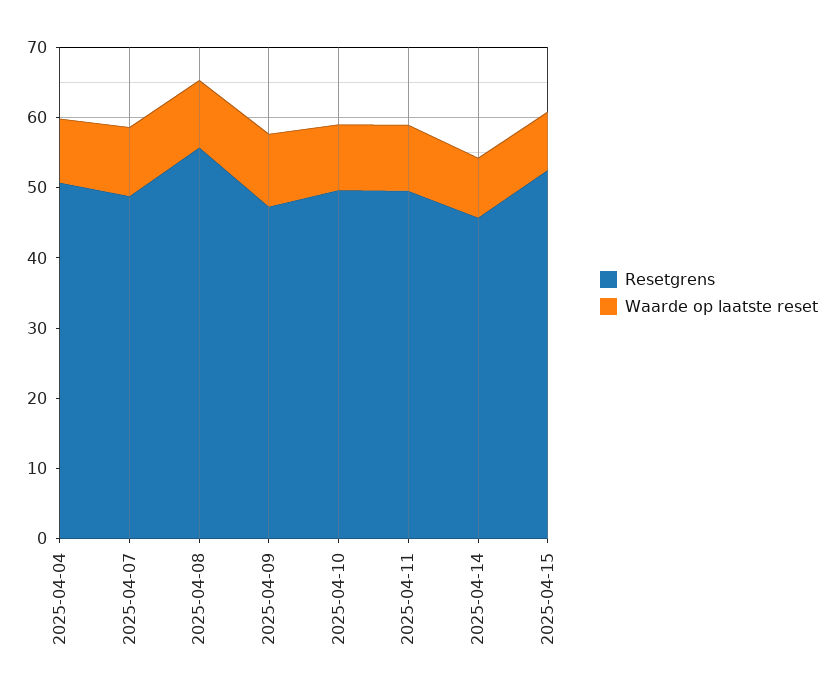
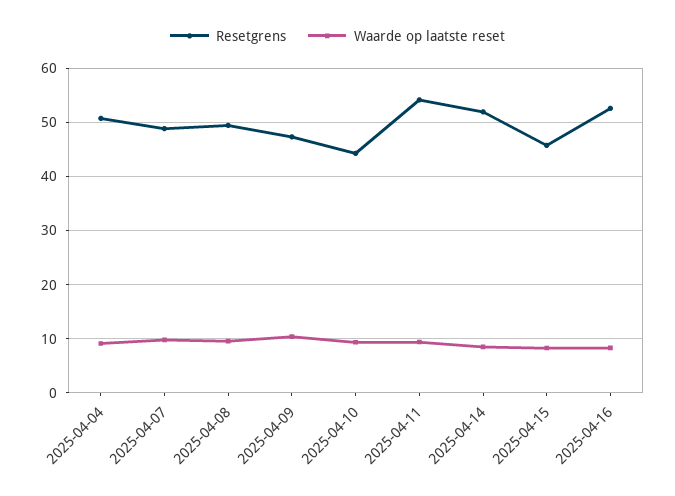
Resetgrens, 2025-04-08: 56 -> 50
Resetgrens, 2025-04-10: 50 -> 44
Resetgrens, 2025-04-11: 50 -> 54
Resetgrens, 2025-04-14: 46 -> 52
Resetgrens, 2025-04-15: 52 -> 46
Resetgrens, 2025-04-16: none -> 52
Waarde op laatste reset, 2025-04-16: none -> 8

